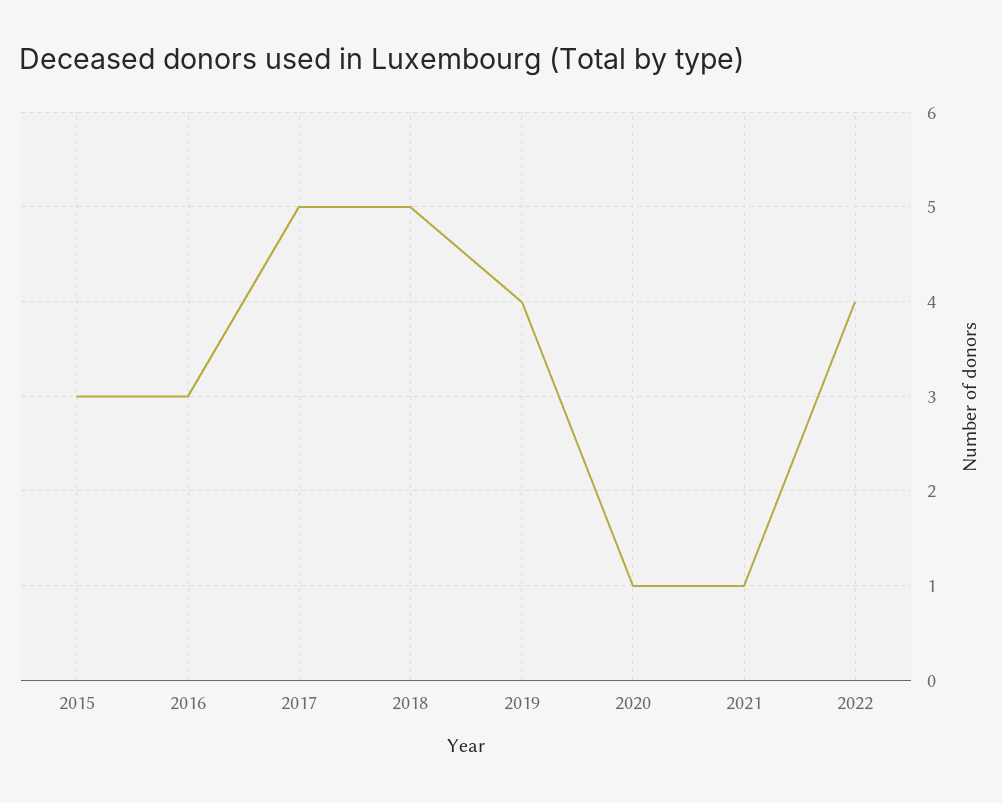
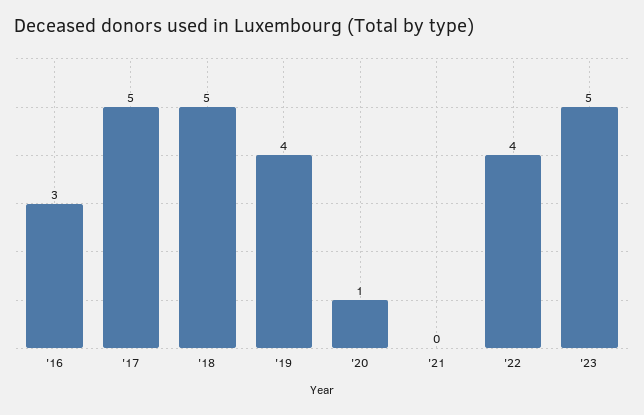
2015: 3 -> none
2021: 1 -> 0
'23: none -> 5

